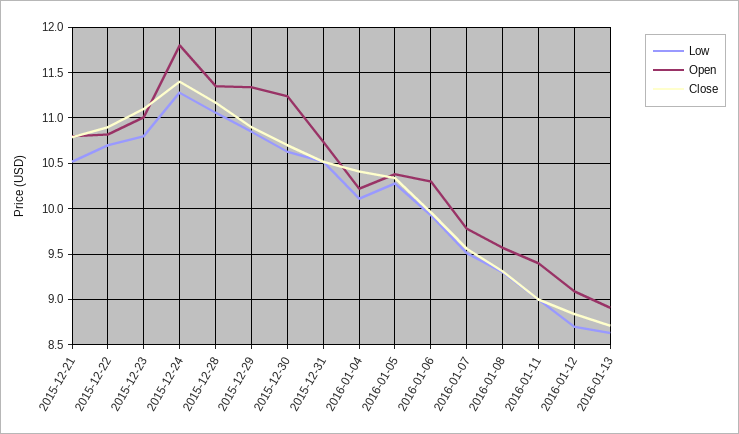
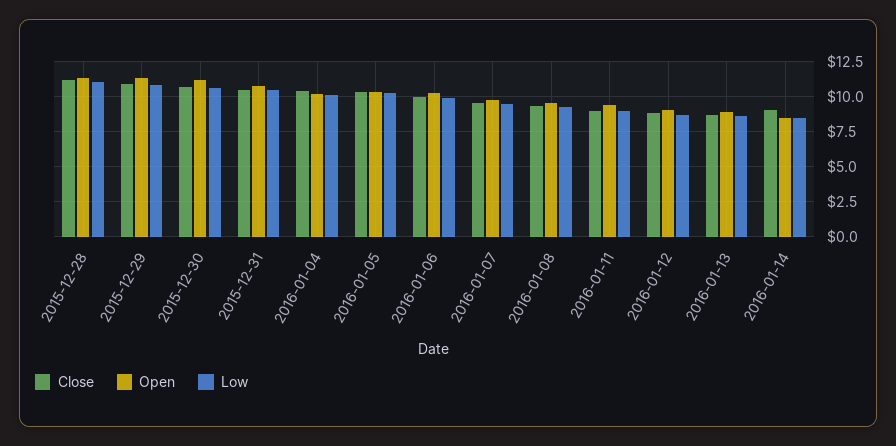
Low, 2015-12-21: 10.5 -> none
Open, 2015-12-21: 10.8 -> none
Close, 2015-12-21: 10.8 -> none
Low, 2015-12-22: 10.7 -> none
Open, 2015-12-22: 10.8 -> none
Close, 2015-12-22: 10.9 -> none
Low, 2015-12-23: 10.8 -> none
Open, 2015-12-23: 11 -> none
Close, 2015-12-23: 11.1 -> none
Low, 2015-12-24: 11.3 -> none
Open, 2015-12-24: 11.8 -> none
Close, 2015-12-24: 11.4 -> none
Close, 2016-01-14: none -> 9
Open, 2016-01-14: none -> 8.5
Low, 2016-01-14: none -> 8.5

